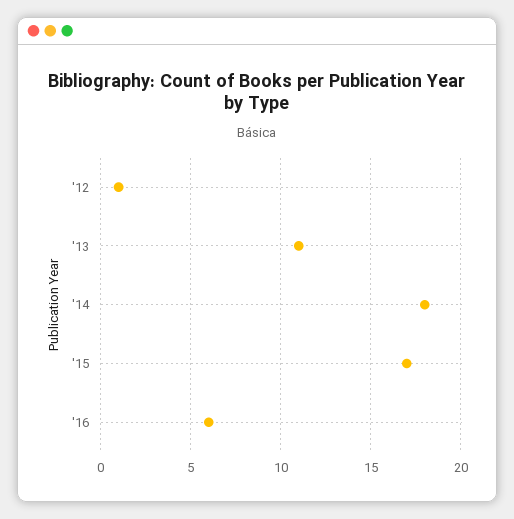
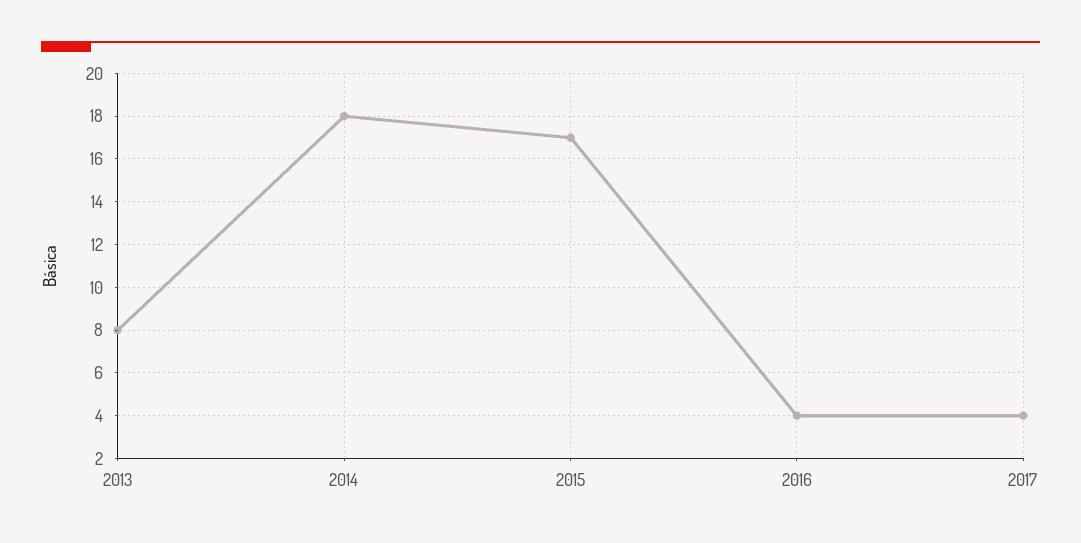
'12: 1 -> none
'13: 11 -> 8
'16: 6 -> 4
2017: none -> 4

